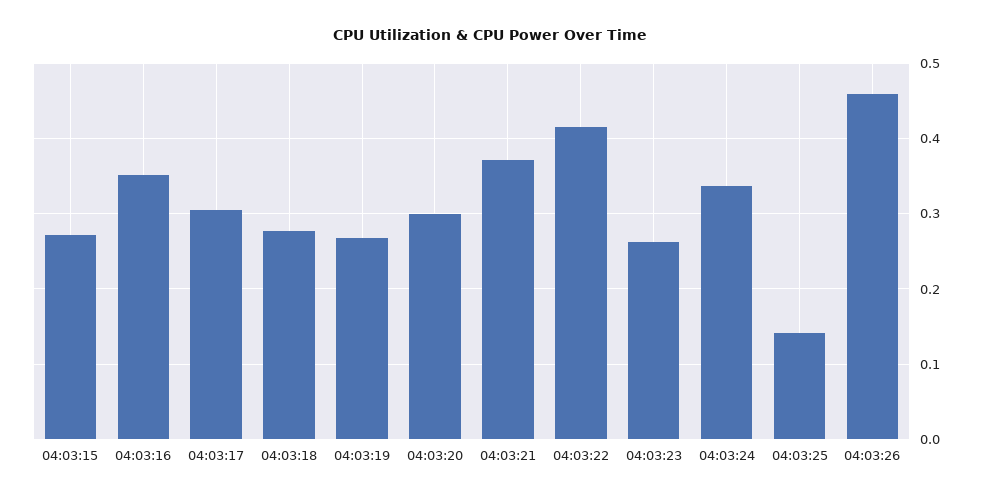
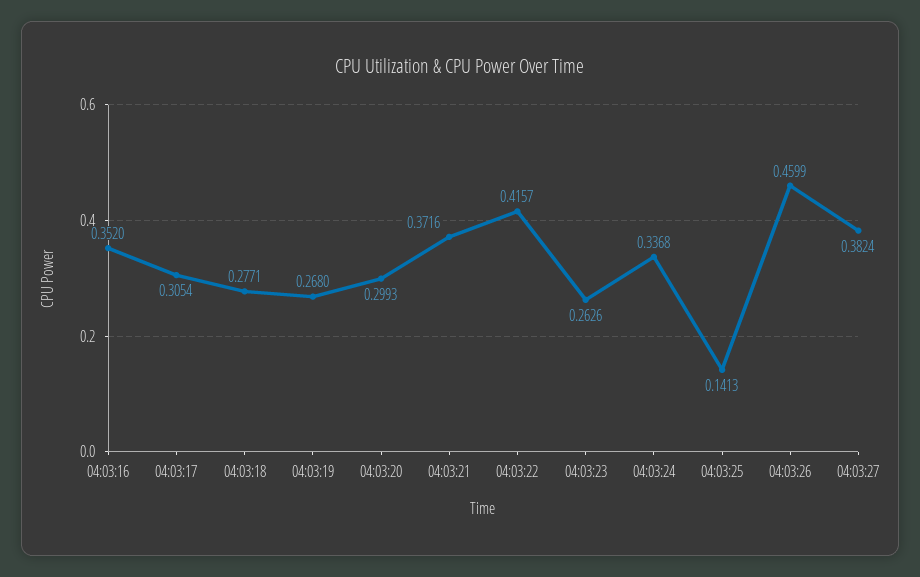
04:03:15: 0.27 -> none
04:03:27: none -> 0.3824

